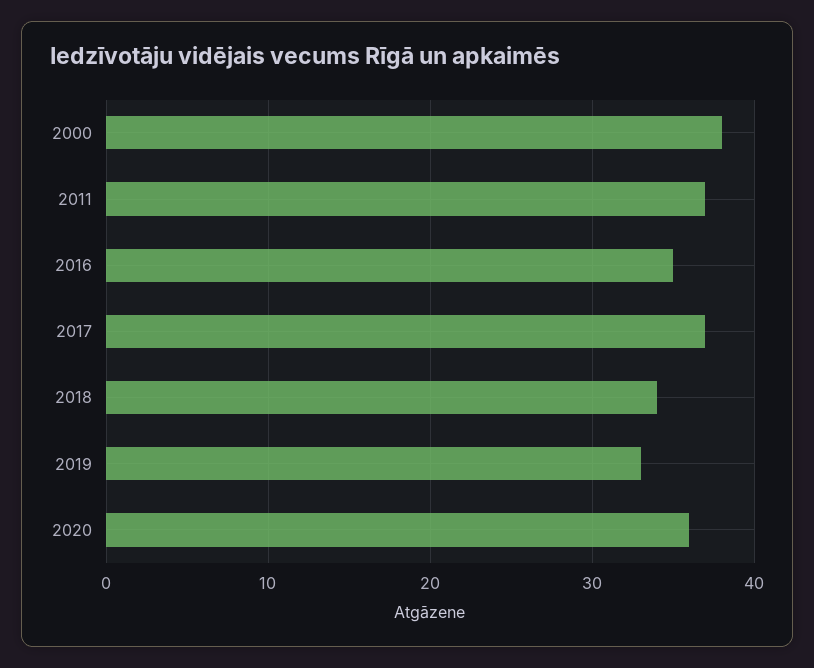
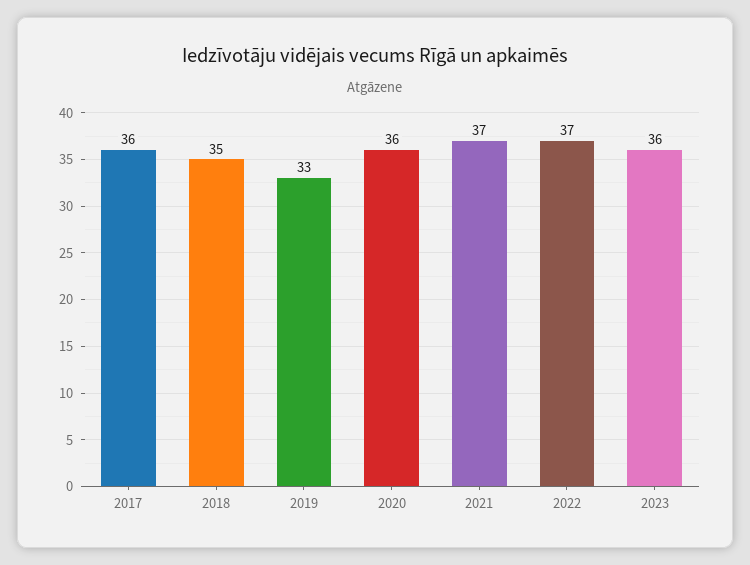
2000: 38 -> none
2011: 37 -> none
2016: 35 -> none
2017: 37 -> 36
2018: 34 -> 35
2021: none -> 37
2022: none -> 37
2023: none -> 36

